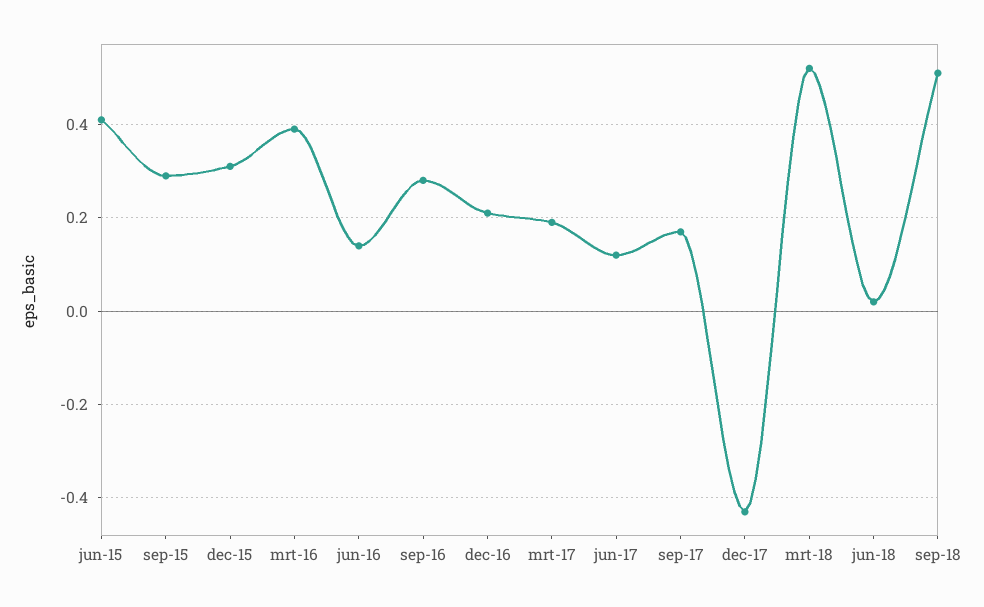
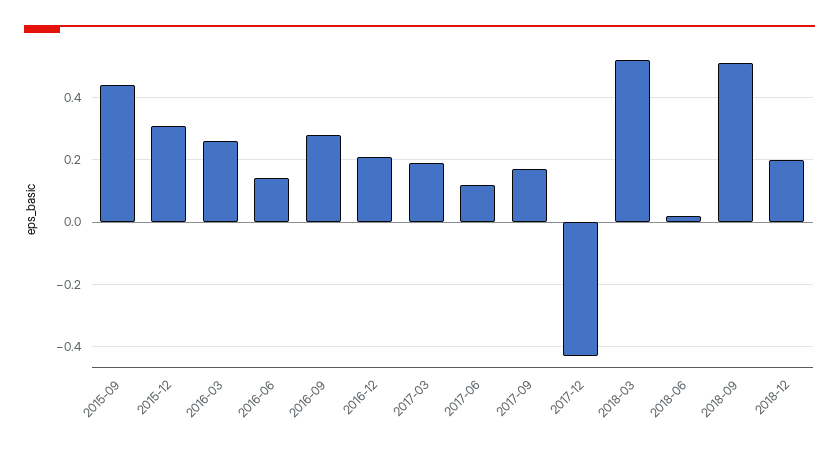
jun-15: 0.4 -> none
sep-15: 0.3 -> 0.45
mrt-16: 0.4 -> 0.25
2018-12: none -> 0.2

